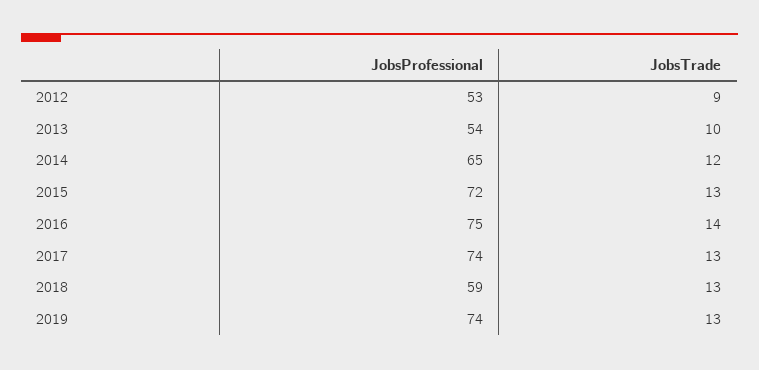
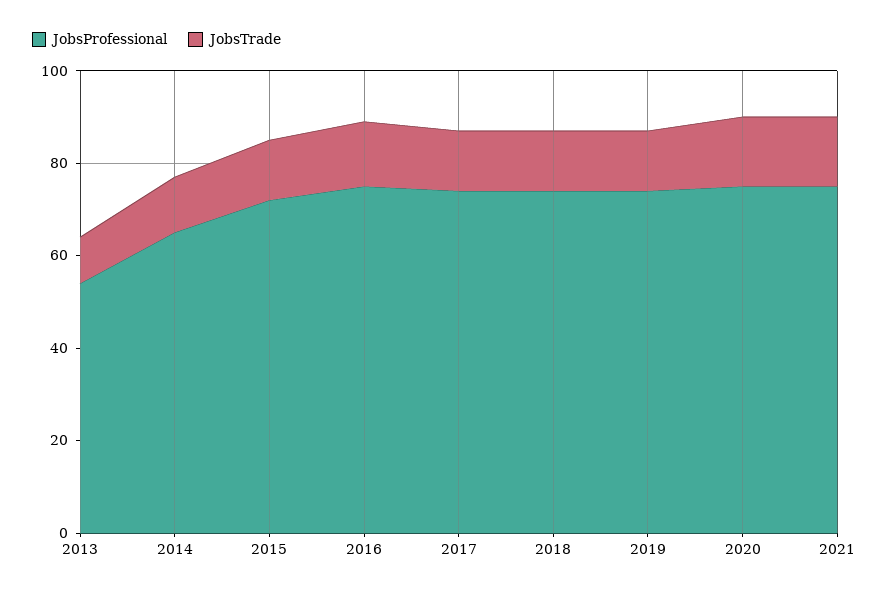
JobsProfessional, 2012: 53 -> none
JobsTrade, 2012: 9 -> none
JobsProfessional, 2018: 59 -> 75
JobsProfessional, 2020: none -> 75
JobsTrade, 2020: none -> 15
JobsProfessional, 2021: none -> 75
JobsTrade, 2021: none -> 15

